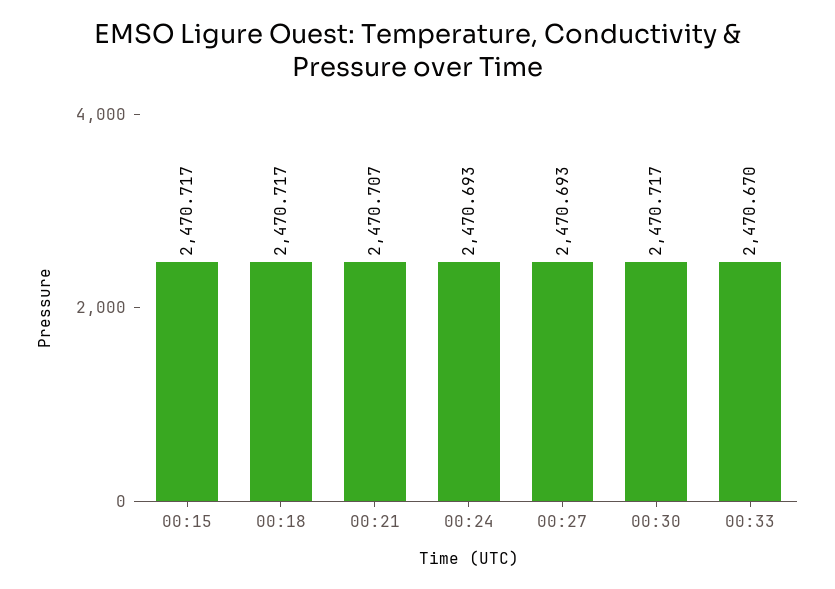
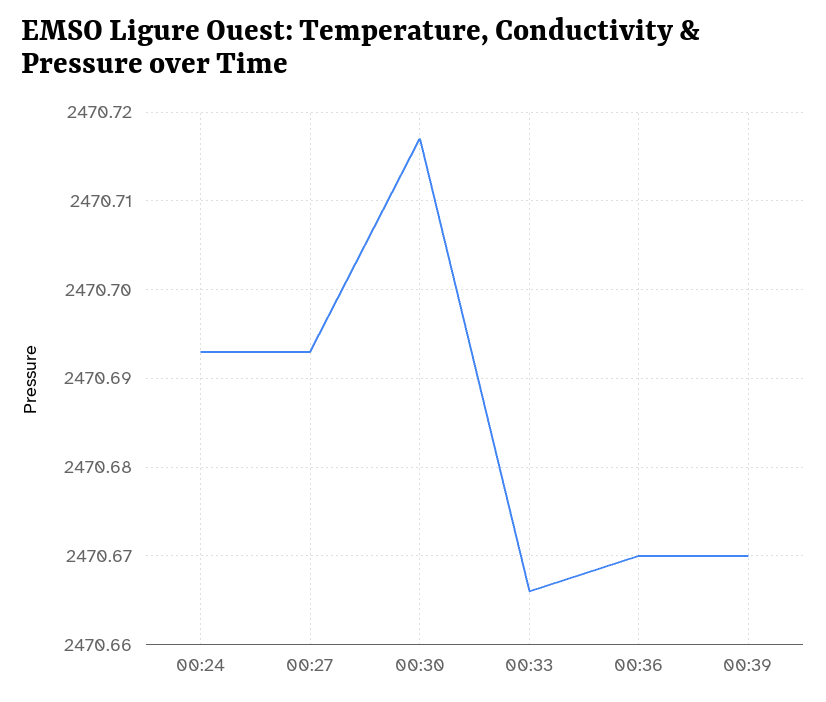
00:15: 2470.717 -> none
00:18: 2470.717 -> none
00:21: 2470.707 -> none
00:33: 2470.67 -> 2470.666
00:36: none -> 2470.67
00:39: none -> 2470.67

